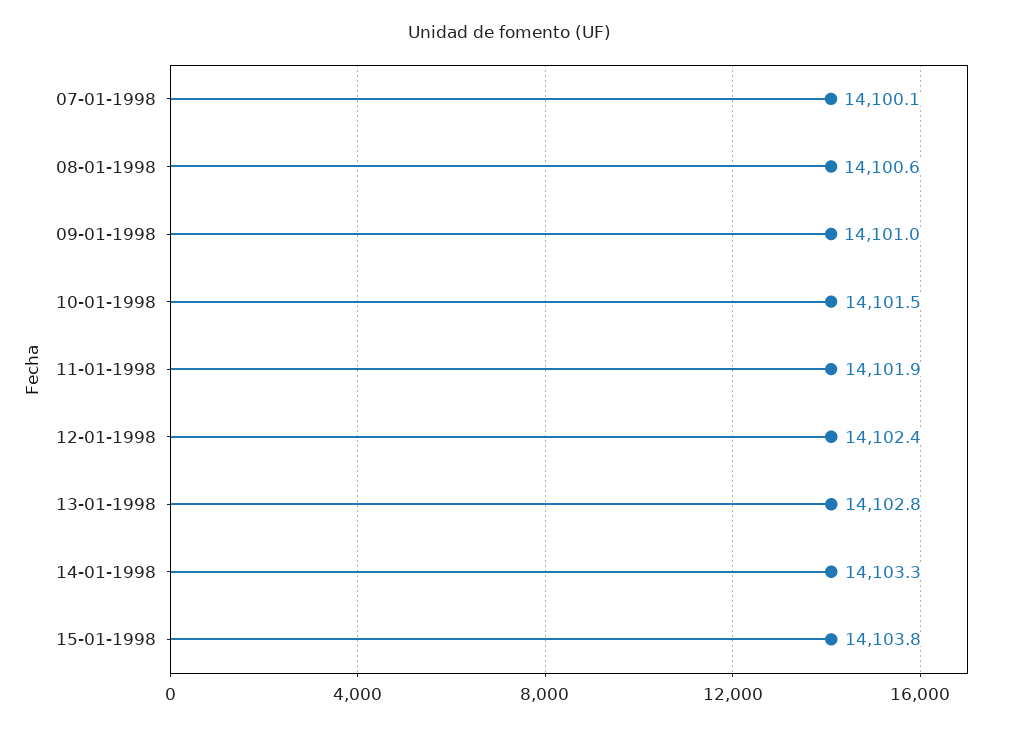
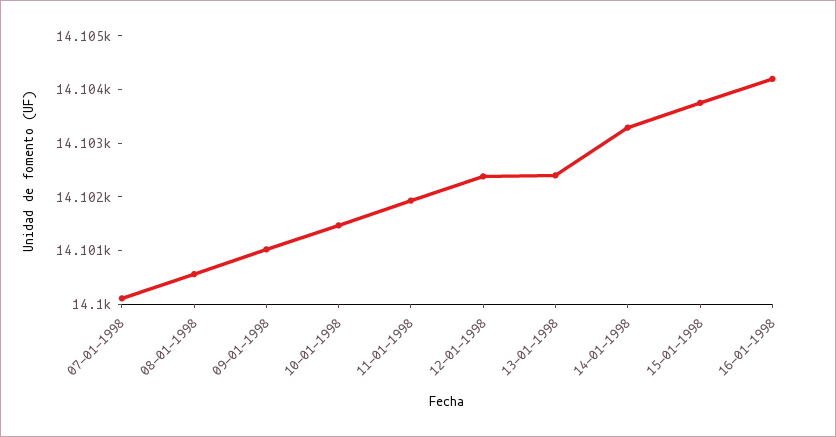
13-01-1998: 14102.8 -> 14102.4
16-01-1998: none -> 14104.2

